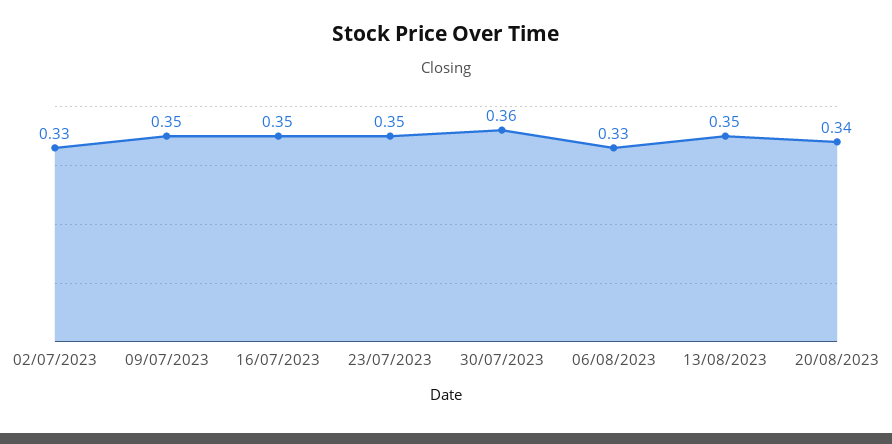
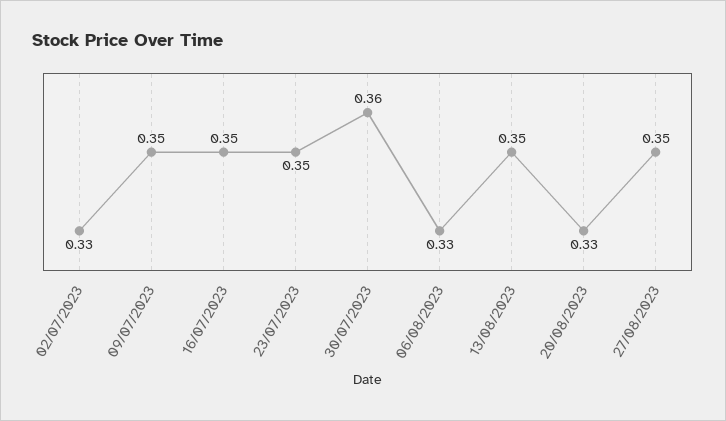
20/08/2023: 0.34 -> 0.33
27/08/2023: none -> 0.35

